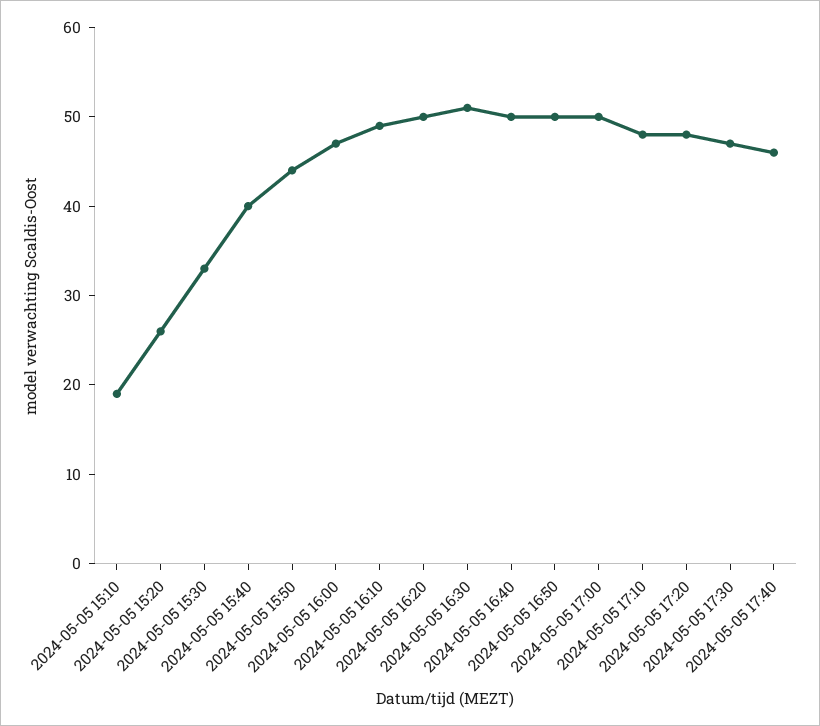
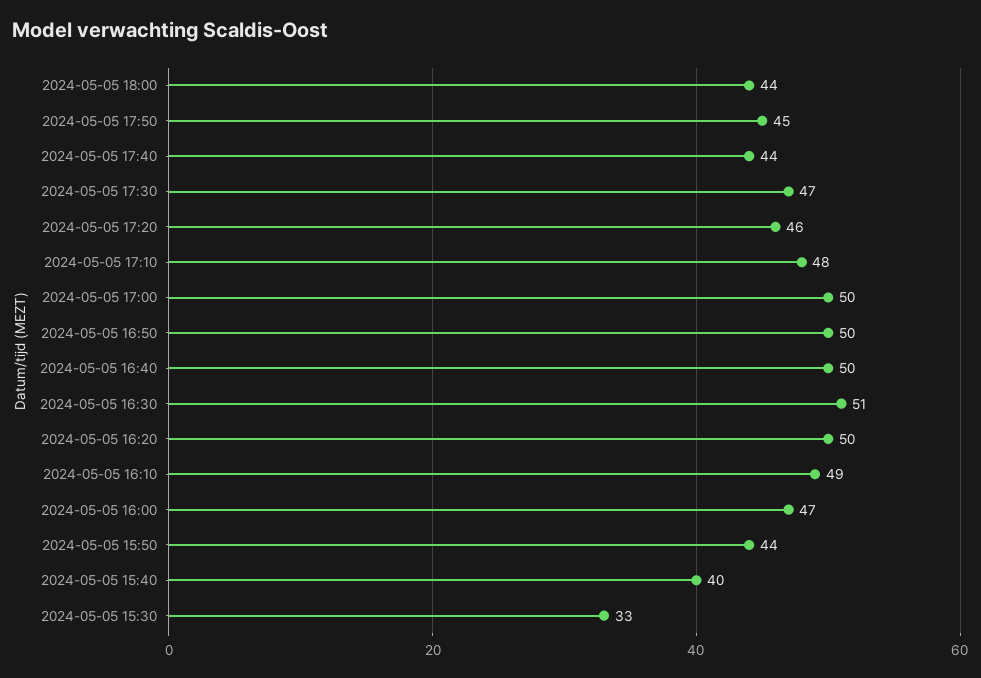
2024-05-05 15:10: 19 -> none
2024-05-05 15:20: 26 -> none
2024-05-05 17:20: 48 -> 46
2024-05-05 17:40: 46 -> 44
2024-05-05 18:00: none -> 44
2024-05-05 17:50: none -> 45

